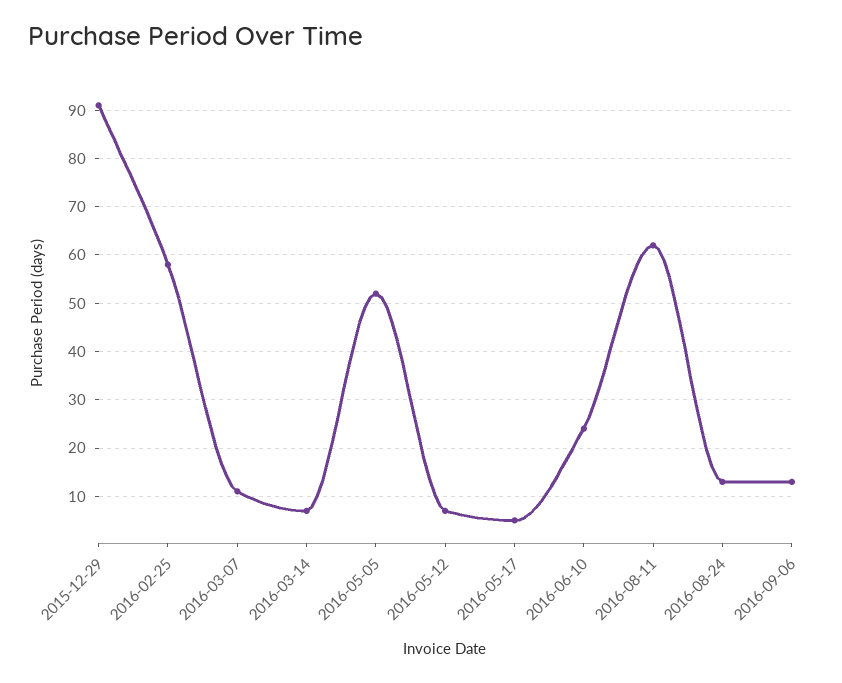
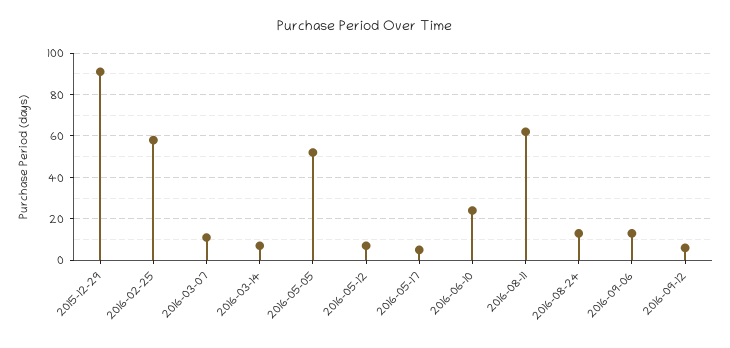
2016-09-12: none -> 5

